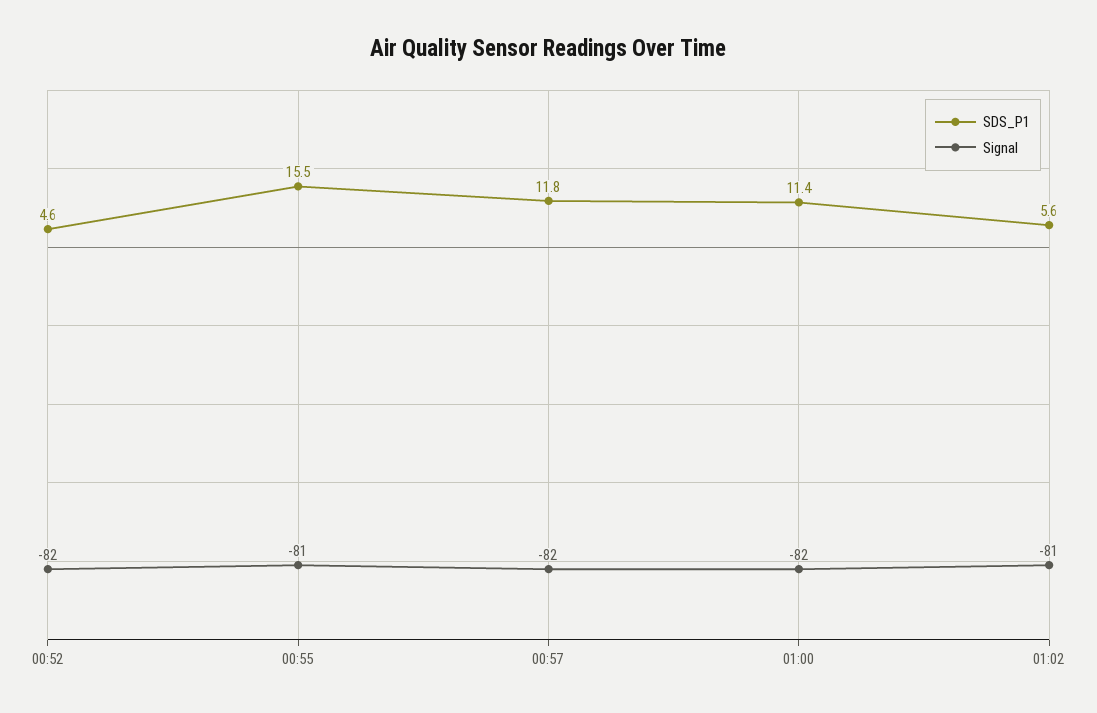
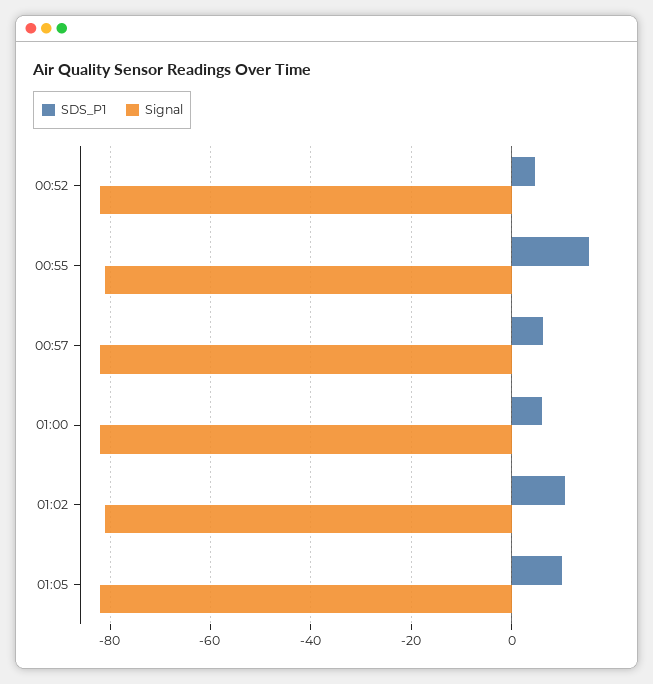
SDS_P1, 00:57: 11.8 -> 6
SDS_P1, 01:00: 11.4 -> 6
SDS_P1, 01:02: 5.6 -> 10
SDS_P1, 01:05: none -> 10
Signal, 01:05: none -> -82

